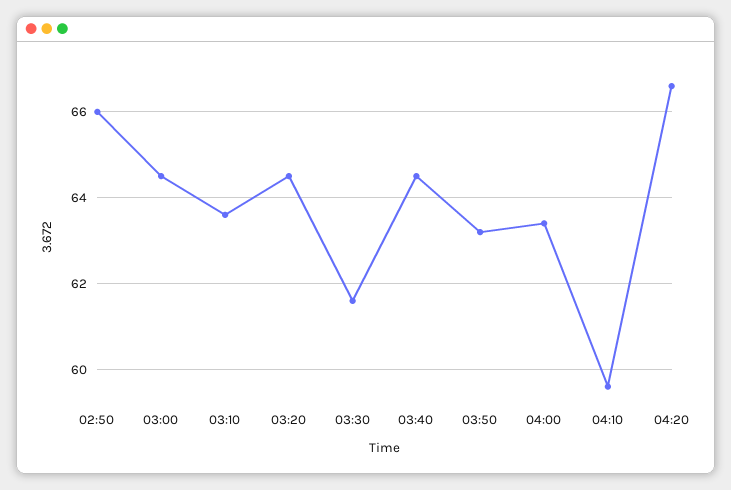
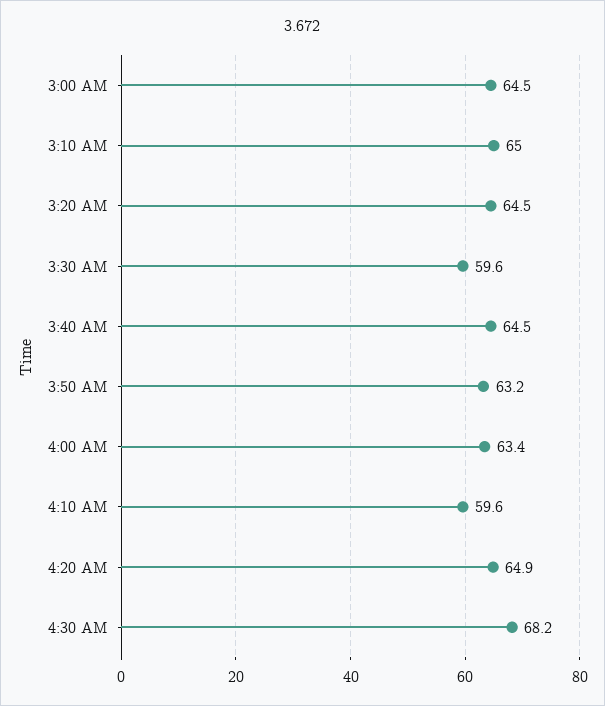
02:50: 66 -> none
03:10: 63.5 -> 65
03:30: 61.5 -> 59.6
04:20: 66.5 -> 64.9
4:30 AM: none -> 68.2

